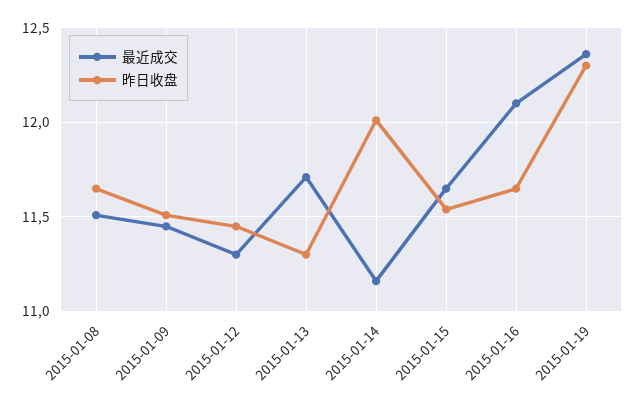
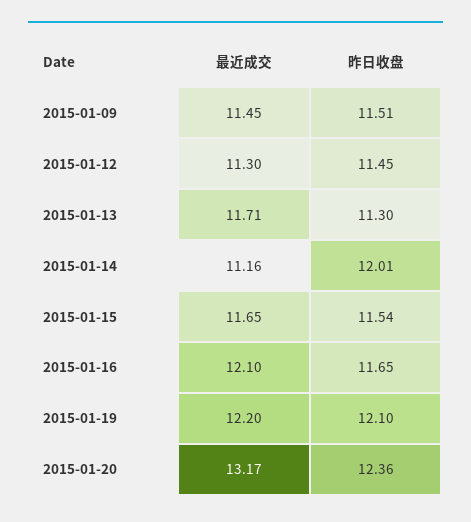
最近成交, 2015-01-08: 11.5 -> none
昨日收盘, 2015-01-08: 11.65 -> none
最近成交, 2015-01-19: 12.35 -> 12.2
昨日收盘, 2015-01-19: 12.3 -> 12.1
最近成交, 2015-01-20: none -> 13.17
昨日收盘, 2015-01-20: none -> 12.36

